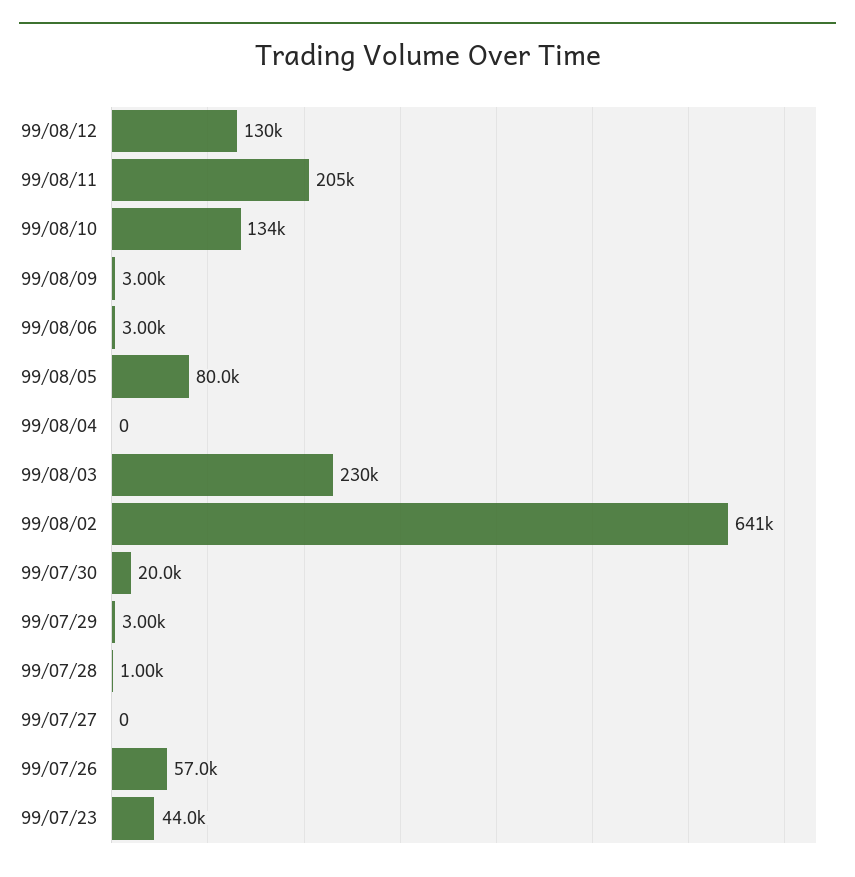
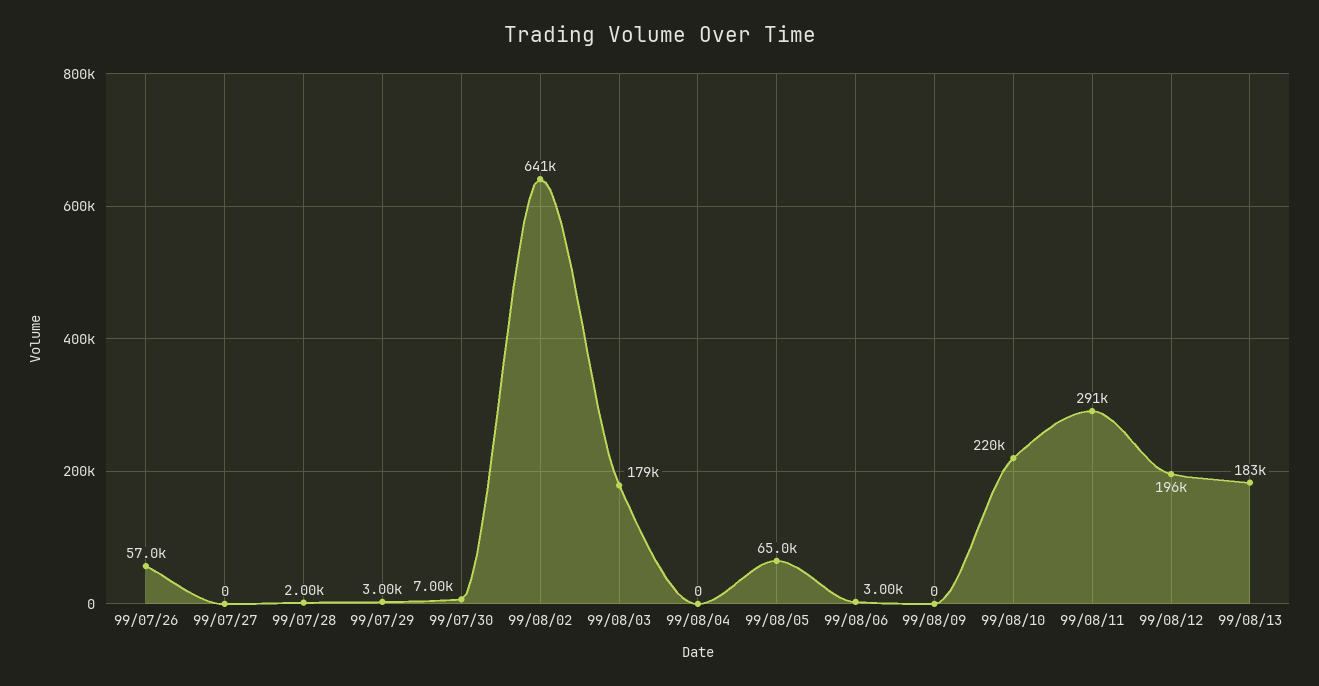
99/08/12: 130000 -> 196000
99/08/11: 205000 -> 291000
99/08/10: 134000 -> 220000
99/08/09: 3000 -> 0
99/08/05: 80000 -> 65000
99/08/03: 230000 -> 179000
99/07/30: 20000 -> 7000
99/07/28: 1000 -> 2000
99/07/23: 44000 -> none
99/08/13: none -> 183000

